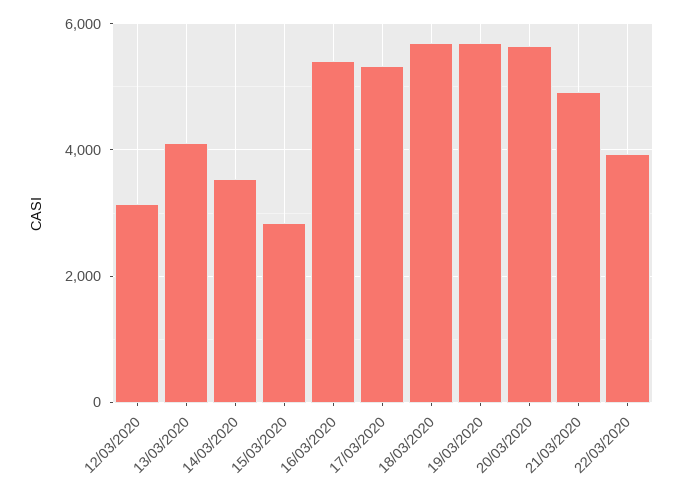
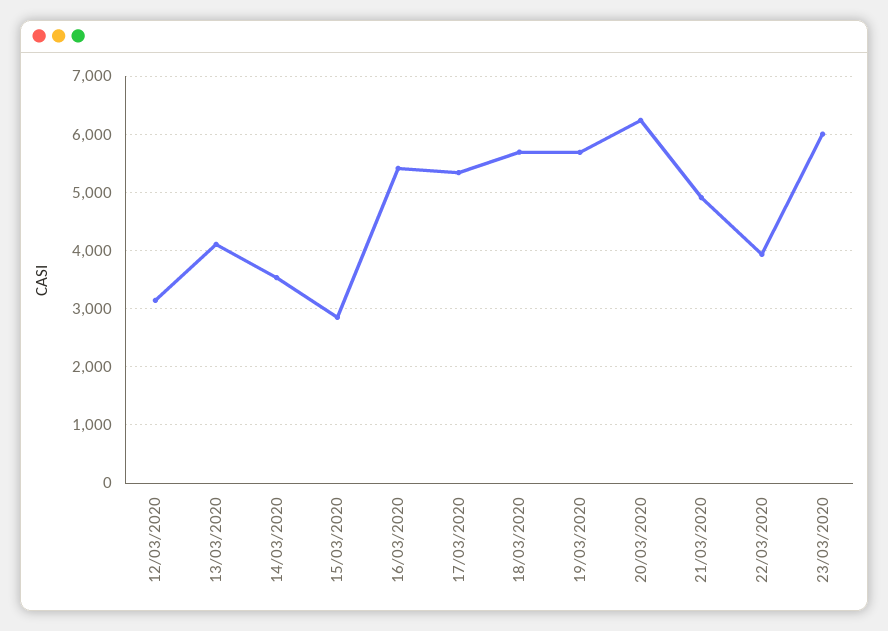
20/03/2020: 5600 -> 6200
23/03/2020: none -> 6000

